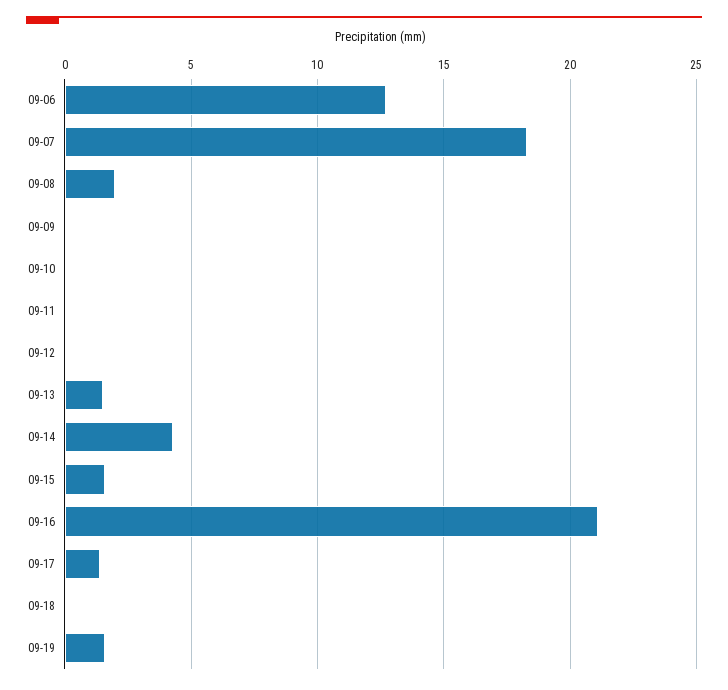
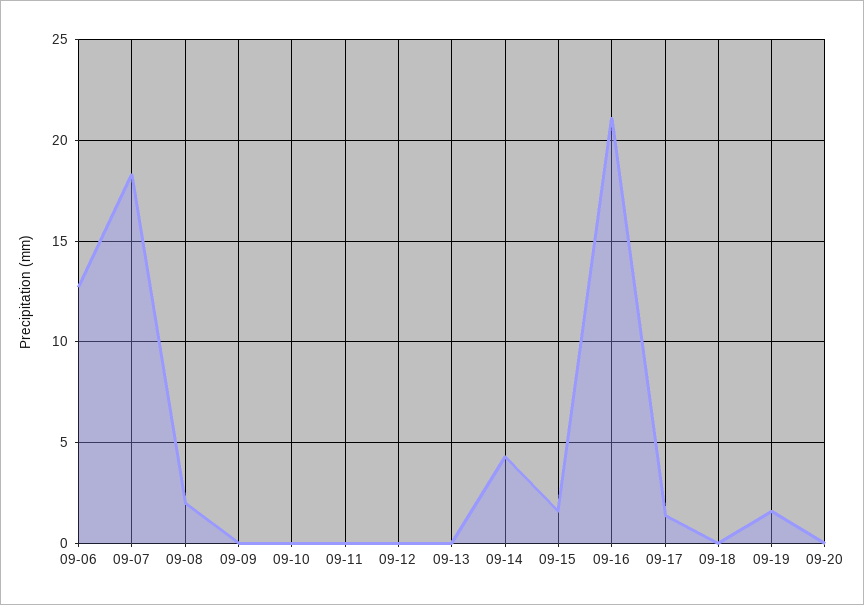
09-13: 1.5 -> 0
09-20: none -> 0

